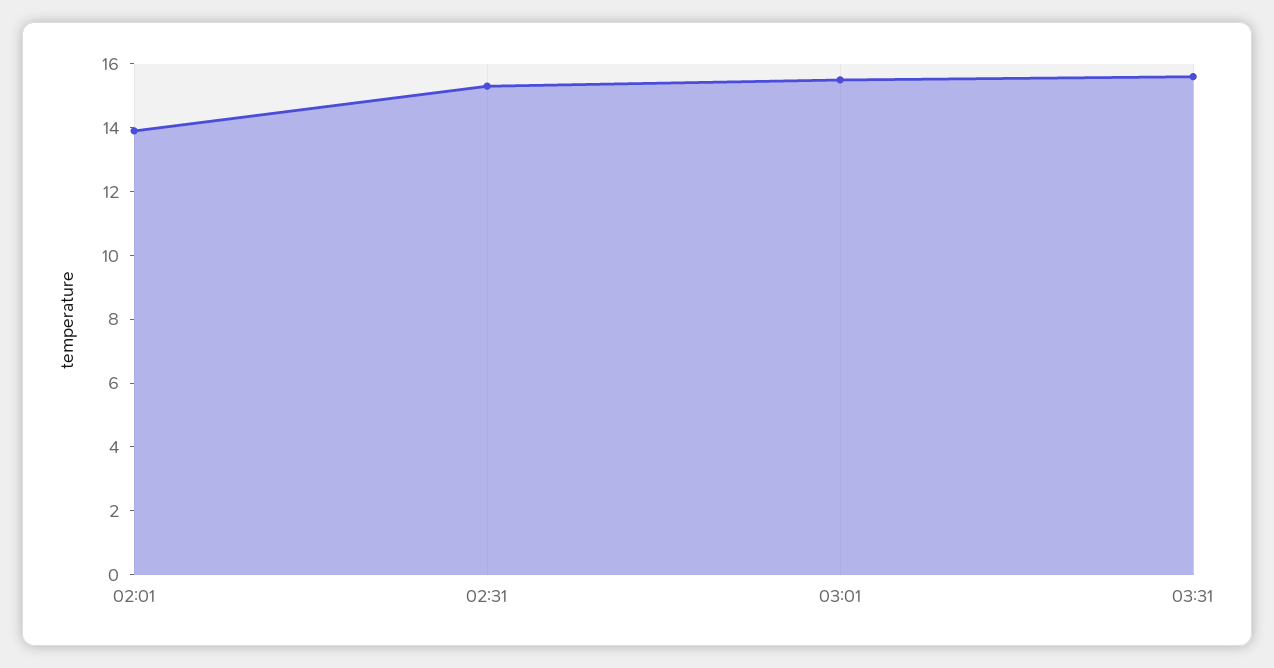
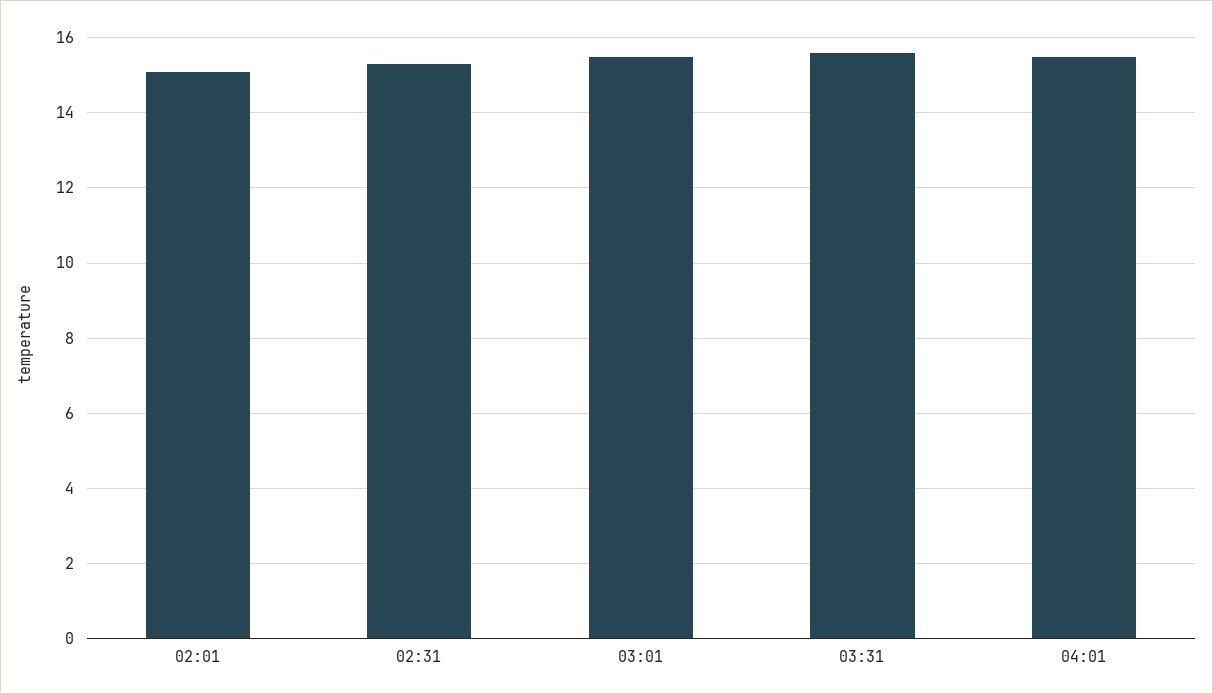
02:01: 14 -> 15
04:01: none -> 15.5

